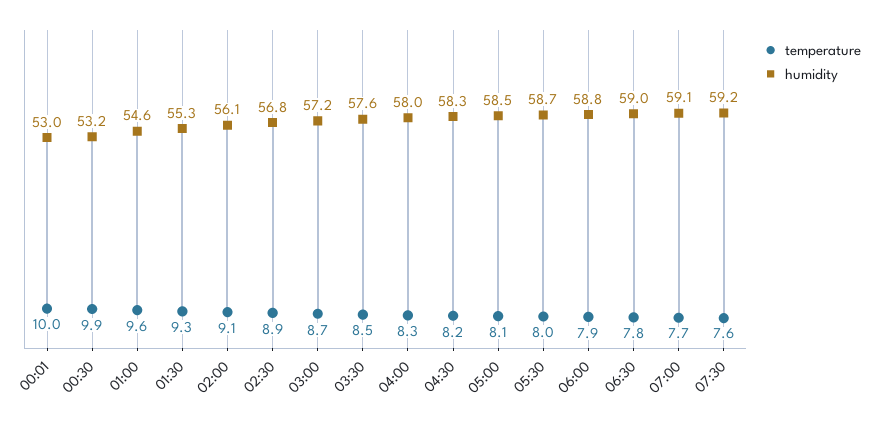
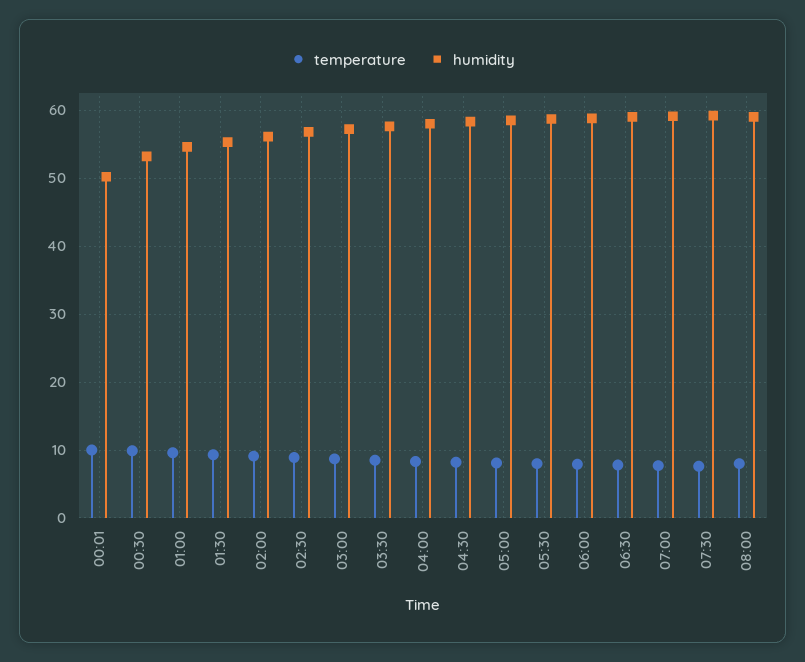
humidity, 00:01: 53 -> 50
temperature, 08:00: none -> 8
humidity, 08:00: none -> 59

